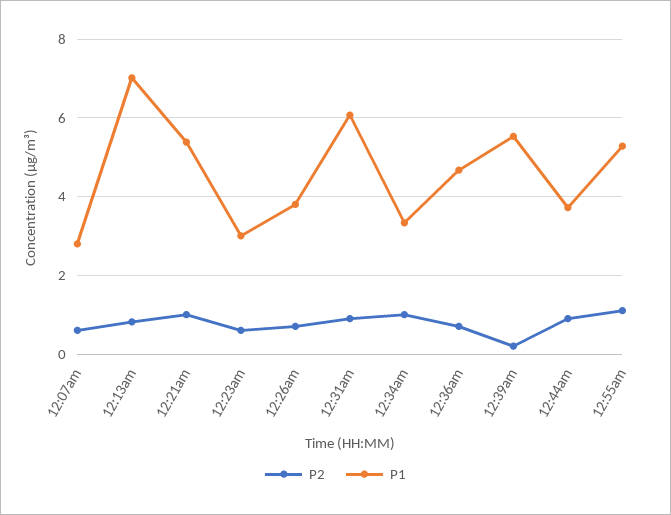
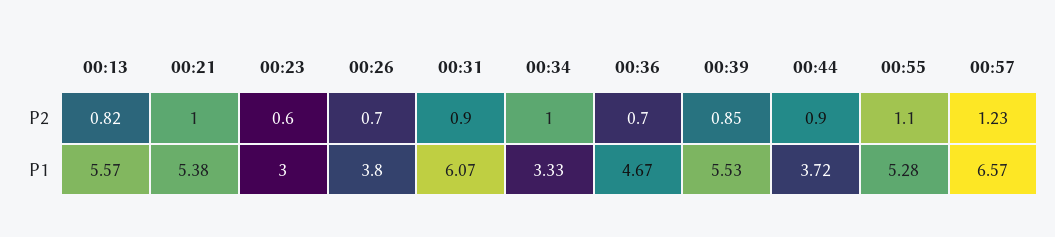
P2, 12:07am: 0.6 -> none
P1, 12:07am: 2.8 -> none
P1, 12:13am: 7 -> 5.57
P2, 12:39am: 0.2 -> 0.85
P2, 00:57: none -> 1.23
P1, 00:57: none -> 6.57

